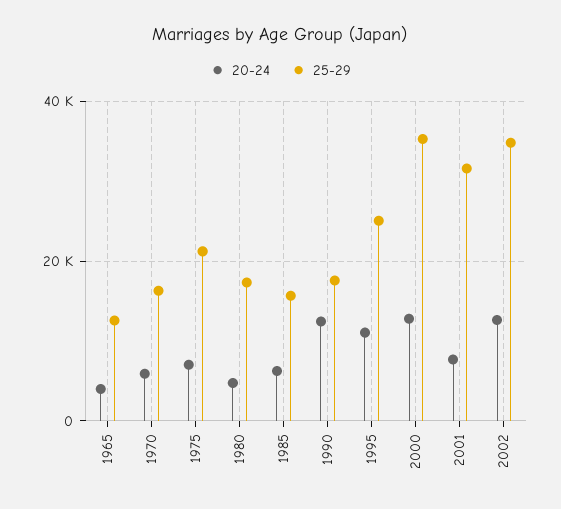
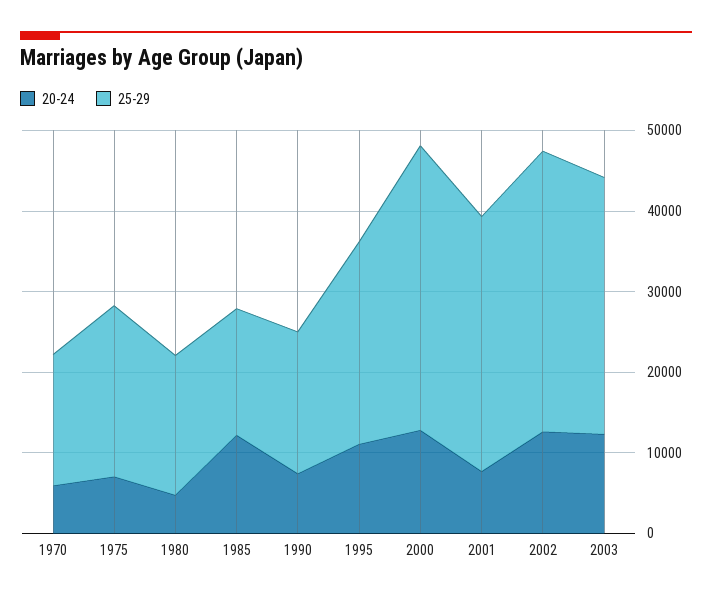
20-24, 1965: 4000 -> none
25-29, 1965: 12000 -> none
20-24, 1985: 6000 -> 12000
20-24, 1990: 12000 -> 8000
20-24, 2003: none -> 12000
25-29, 2003: none -> 32000

